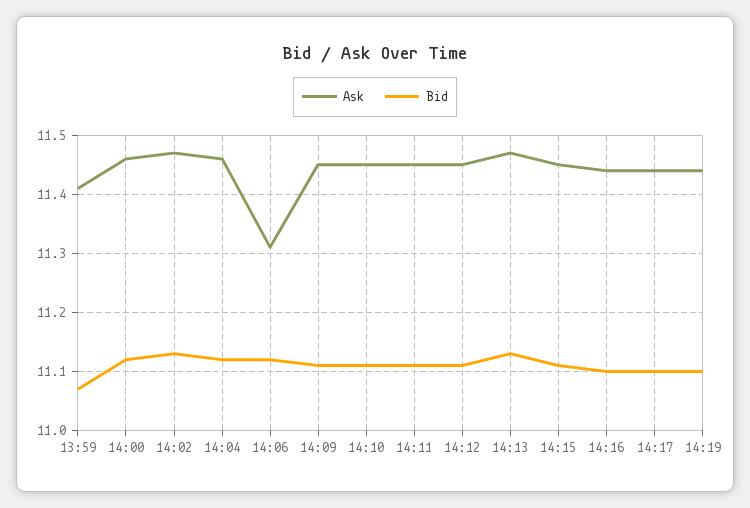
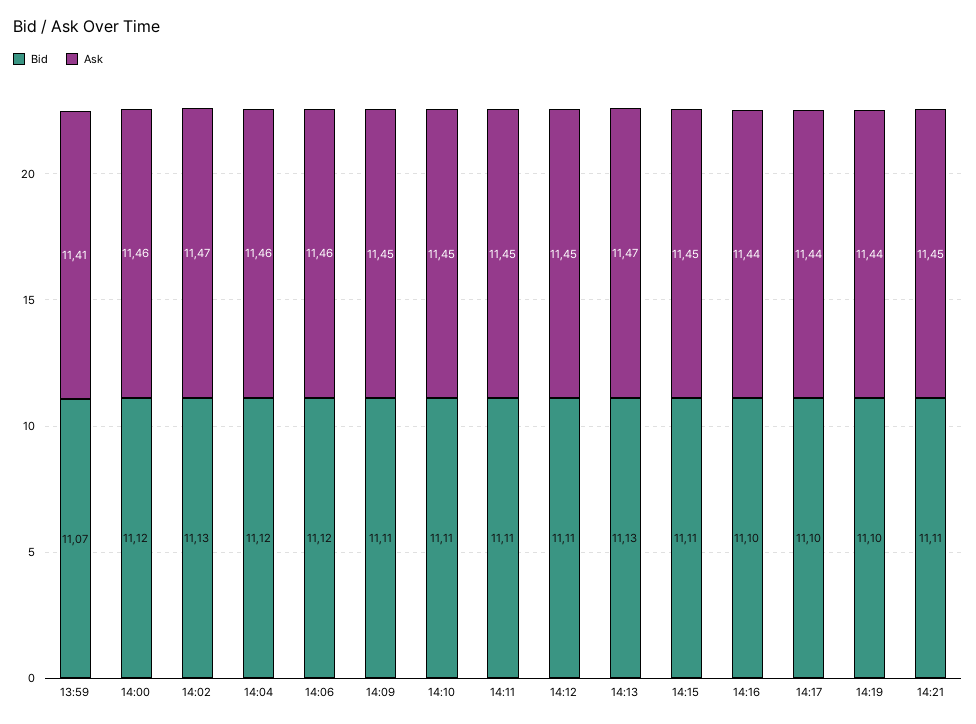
Ask, 14:06: 11.3 -> 11.46
Bid, 14:21: none -> 11.11
Ask, 14:21: none -> 11.45

